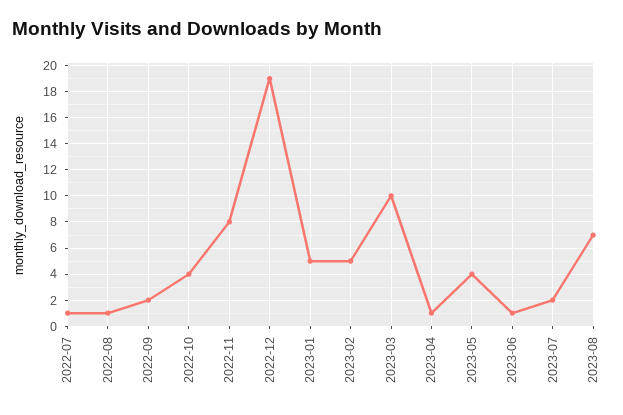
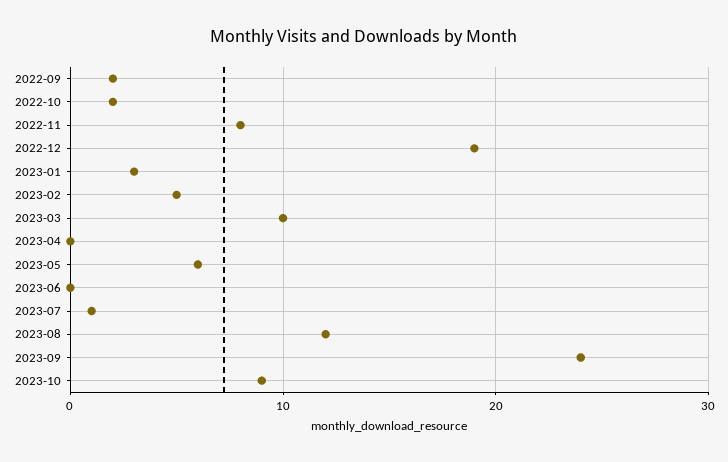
2022-07: 1 -> none
2022-08: 1 -> none
2022-10: 4 -> 2
2023-01: 5 -> 3
2023-04: 1 -> 0
2023-05: 4 -> 6
2023-06: 1 -> 0
2023-07: 2 -> 1
2023-08: 7 -> 12
2023-09: none -> 24
2023-10: none -> 9

